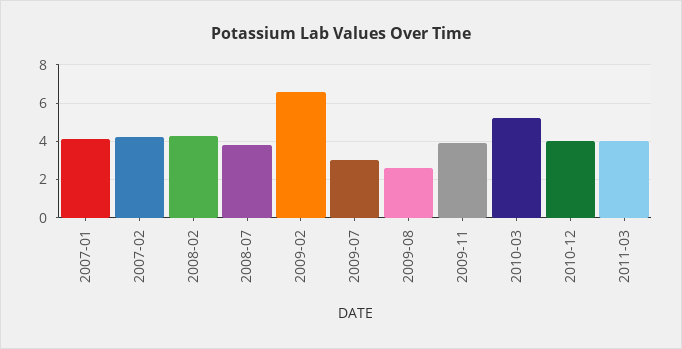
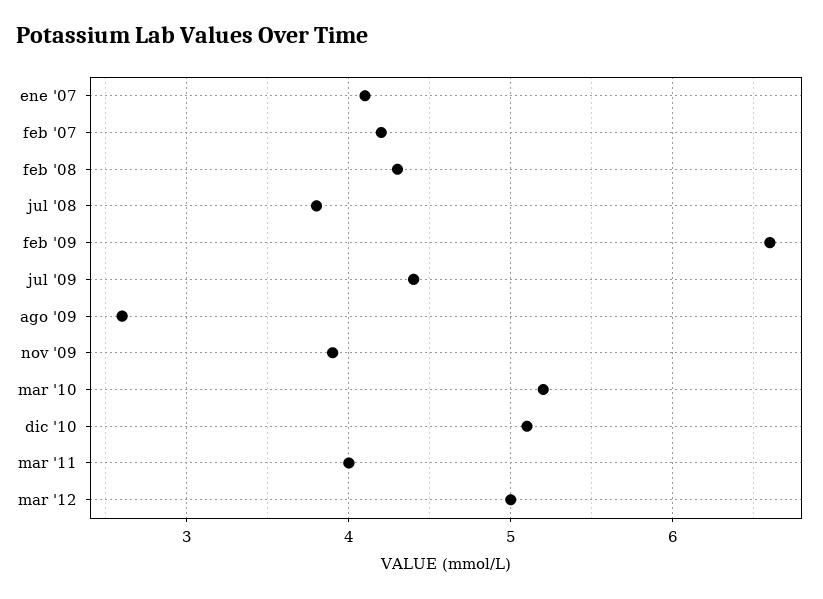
2009-07: 3 -> 4.4
2010-12: 4 -> 5.1
mar '12: none -> 5

